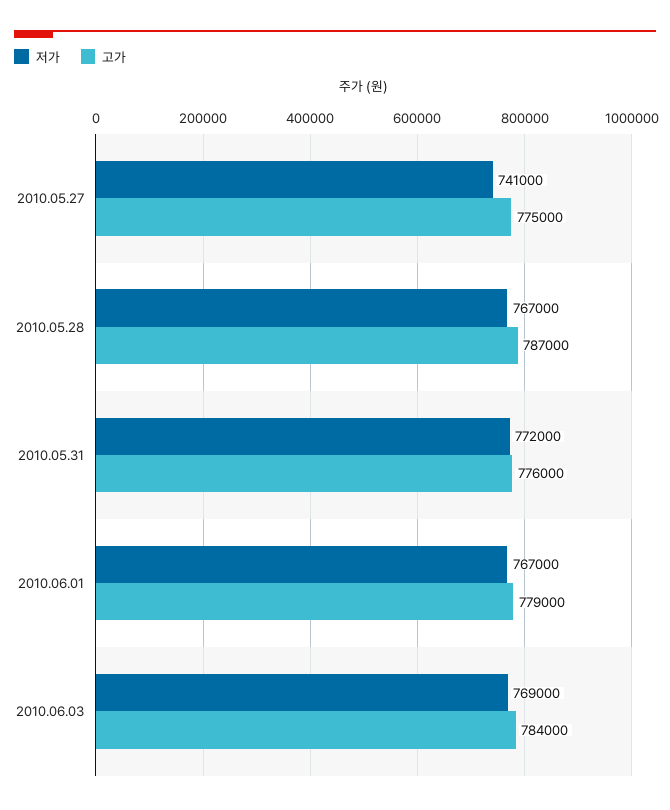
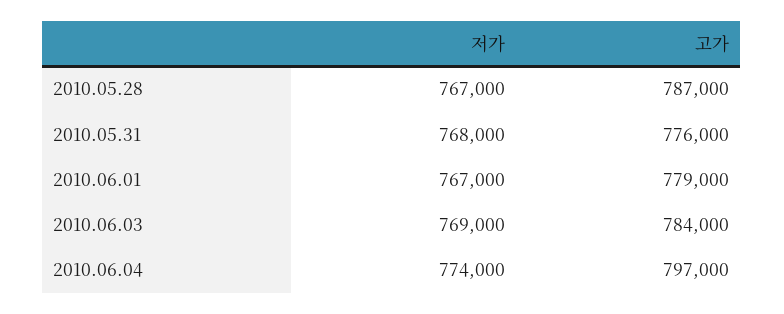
저가, 2010.05.27: 741000 -> none
고가, 2010.05.27: 775000 -> none
저가, 2010.05.31: 772000 -> 768000
저가, 2010.06.04: none -> 774000
고가, 2010.06.04: none -> 797000

